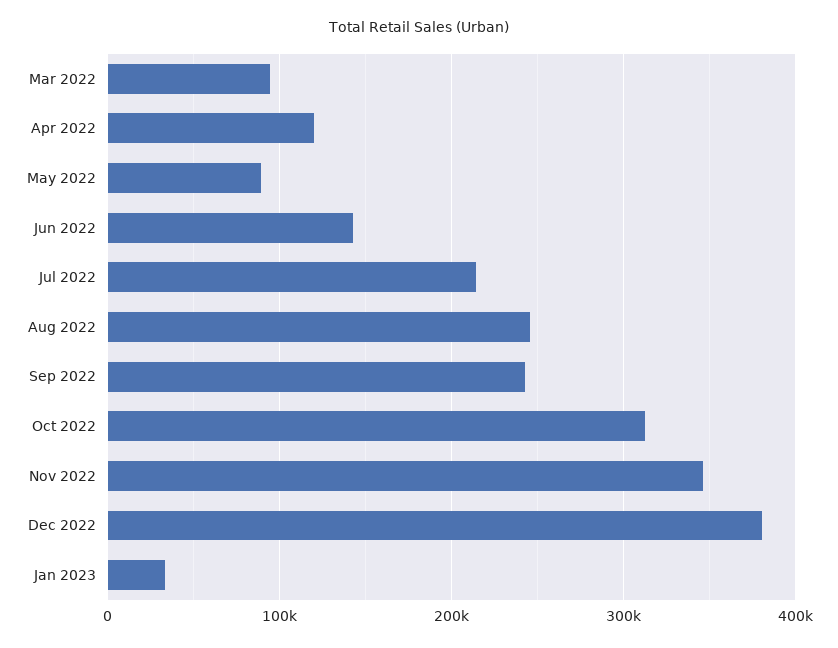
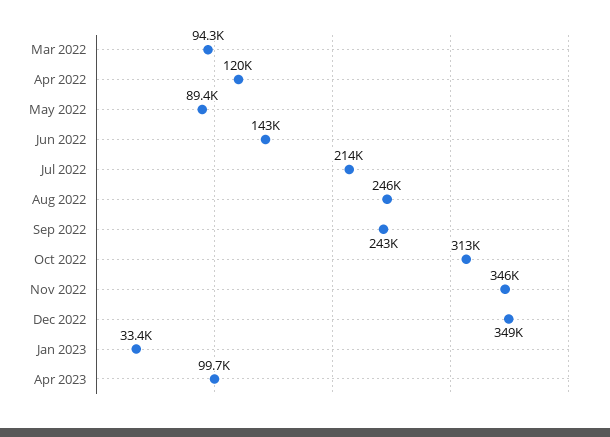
Dec 2022: 380000 -> 349000
Apr 2023: none -> 99700

